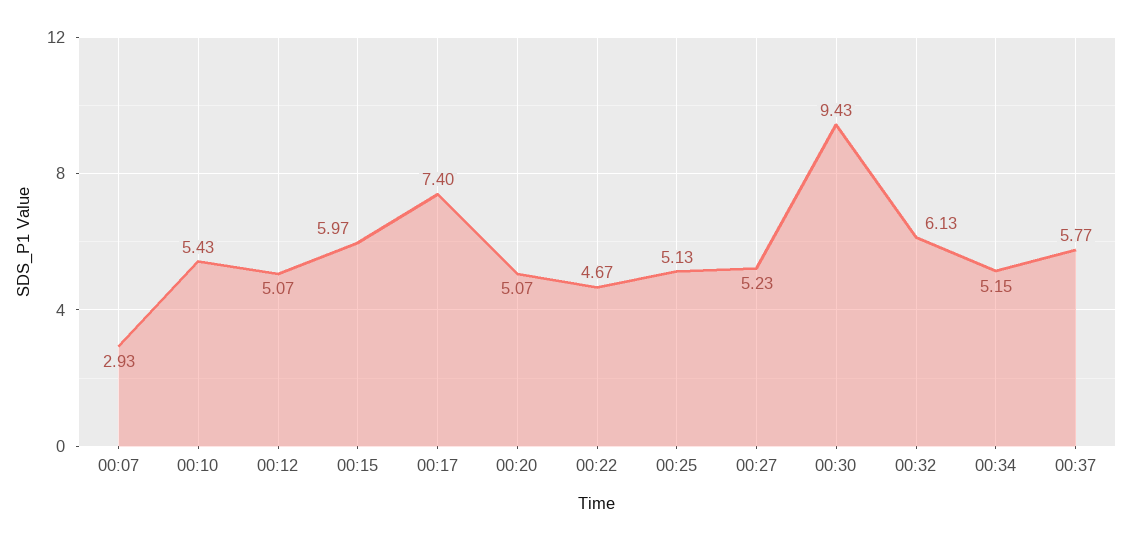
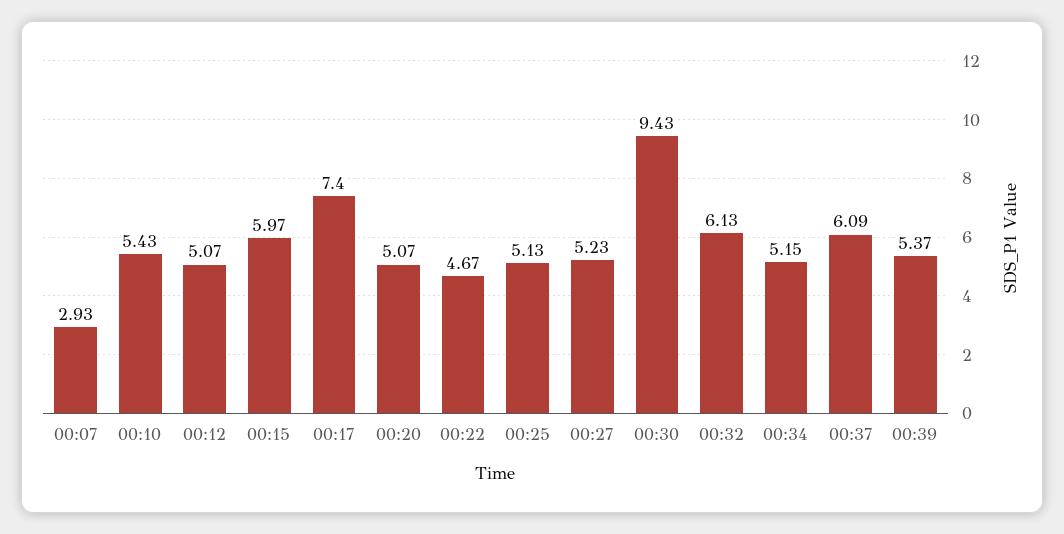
00:37: 5.77 -> 6.09
00:39: none -> 5.37

